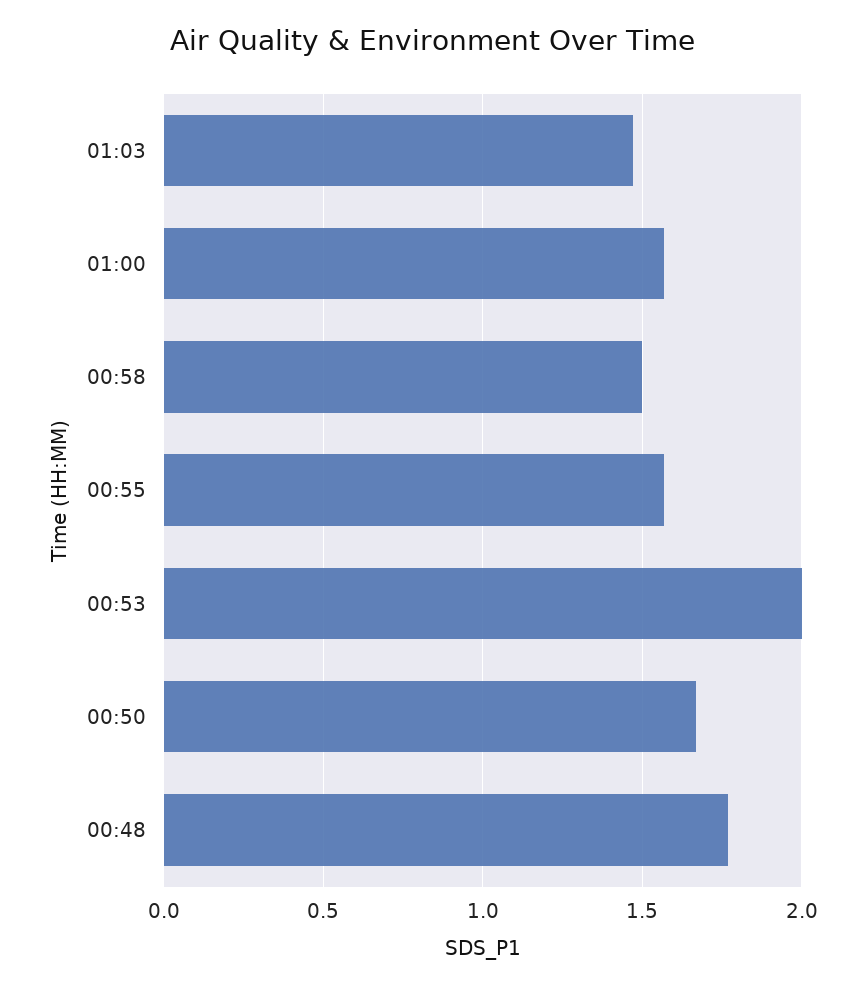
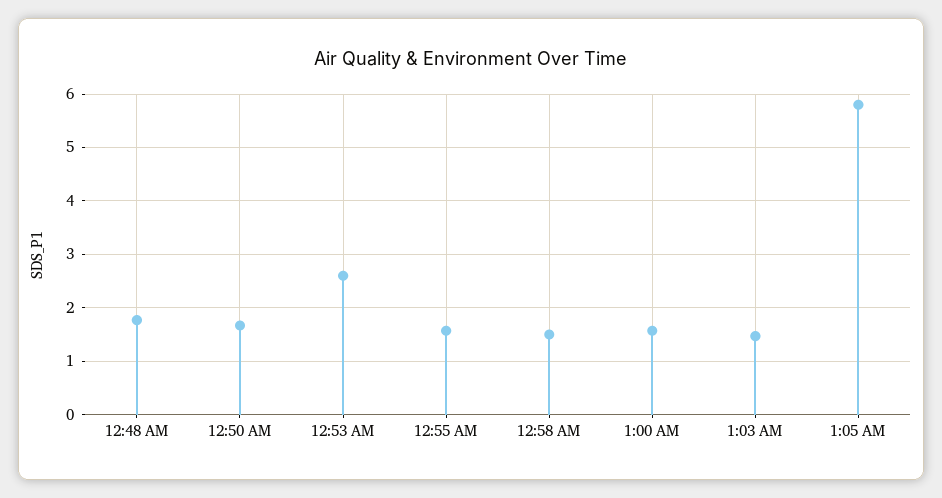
00:53: 2 -> 2.6
1:05 AM: none -> 5.8

